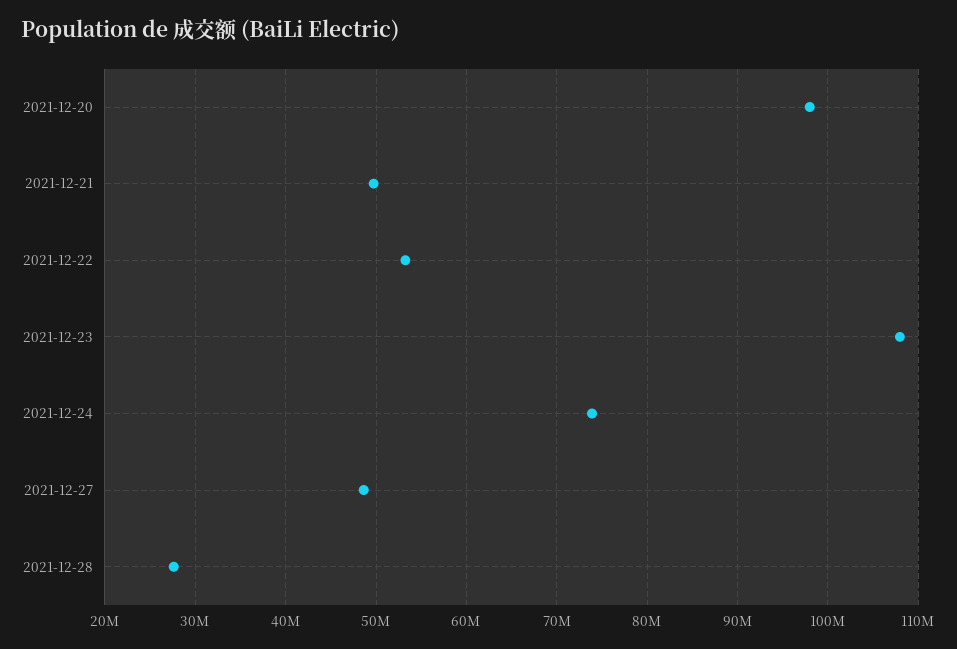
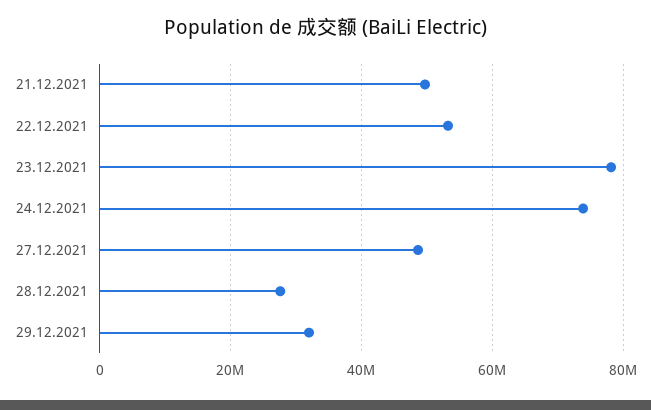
2021-12-20: 98000000 -> none
2021-12-23: 108000000 -> 78000000
29.12.2021: none -> 32000000

